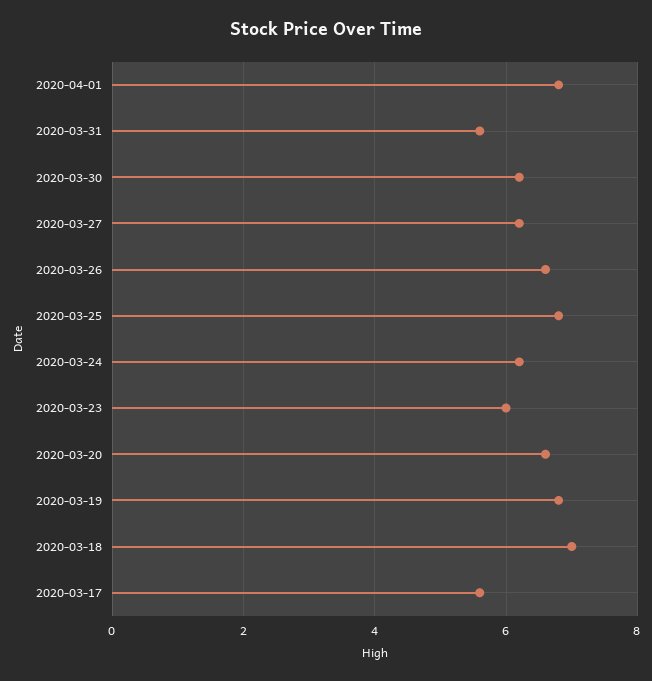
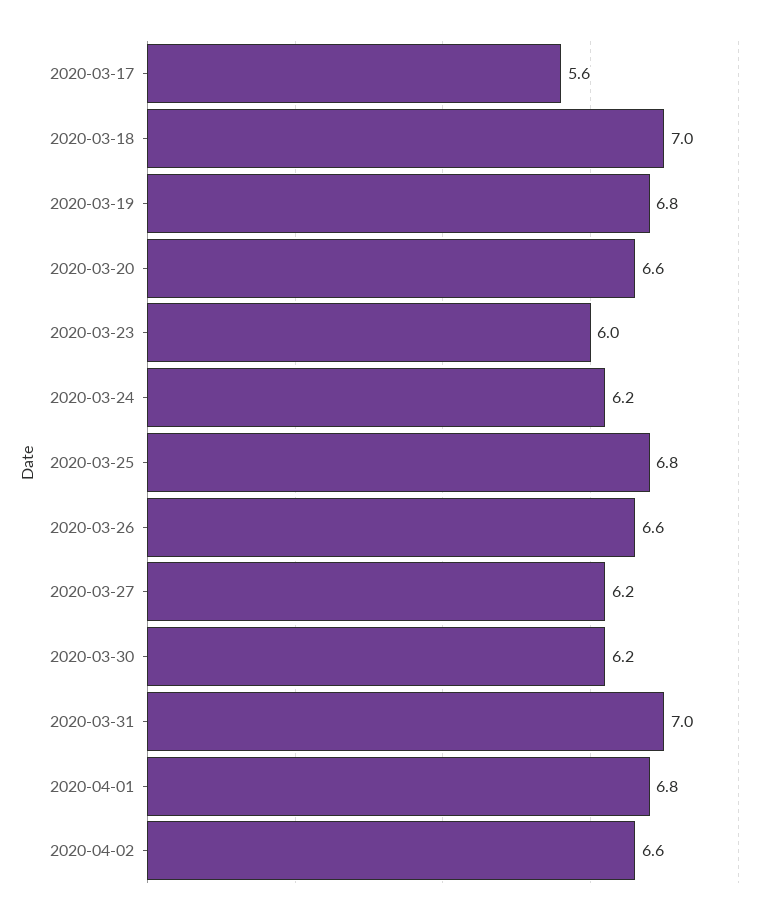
2020-03-31: 5.5 -> 7
2020-04-02: none -> 6.6

